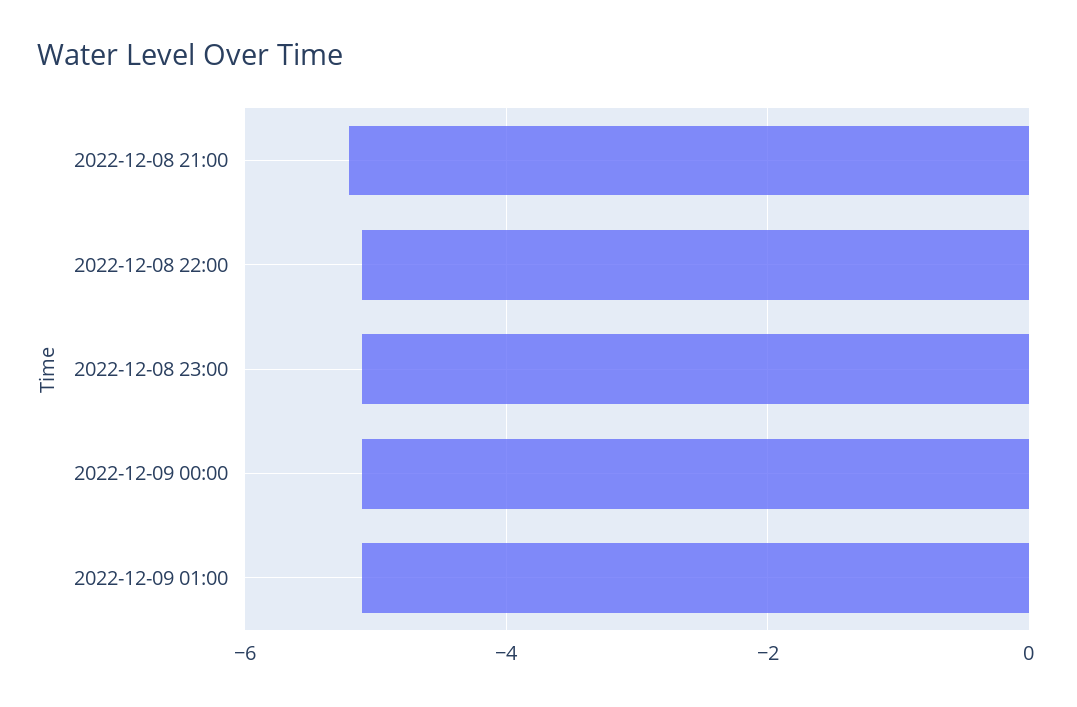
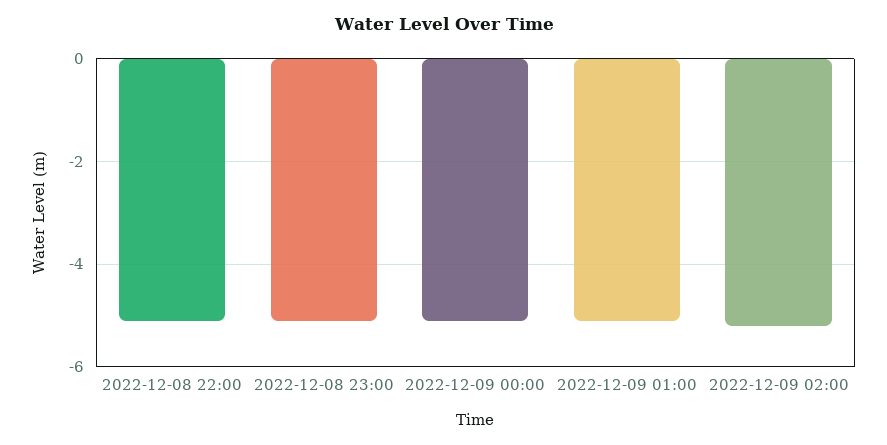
2022-12-08 21:00: -5.2 -> none
2022-12-09 02:00: none -> -5.2

